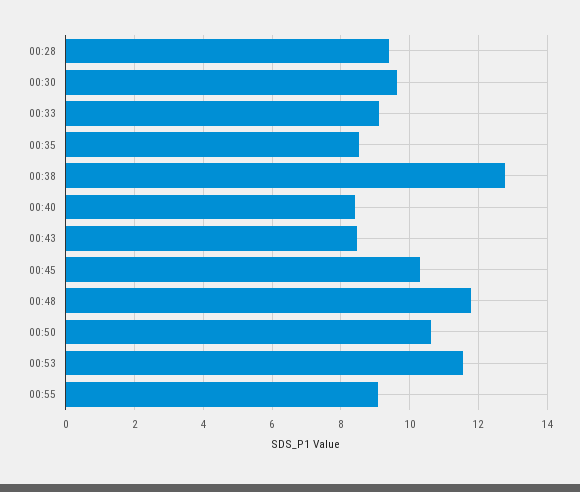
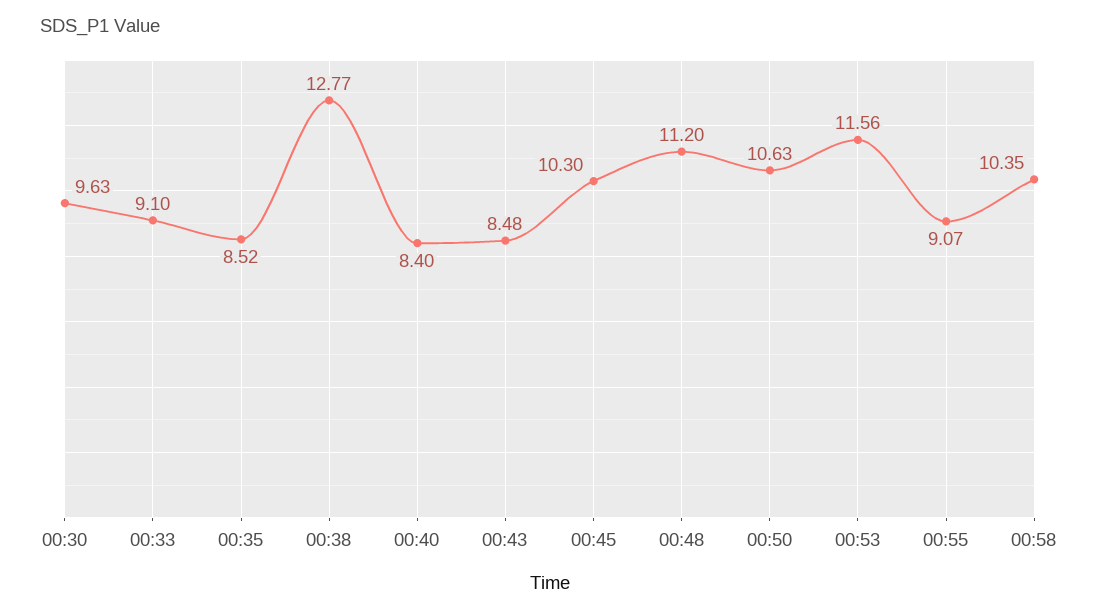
00:28: 9.4 -> none
00:48: 11.8 -> 11.2
00:58: none -> 10.35

